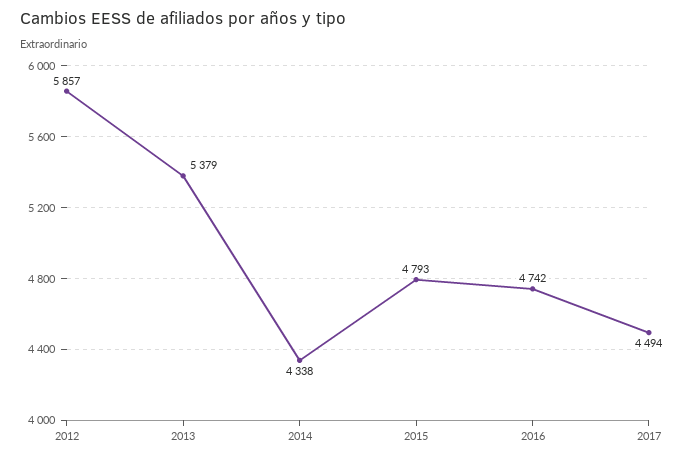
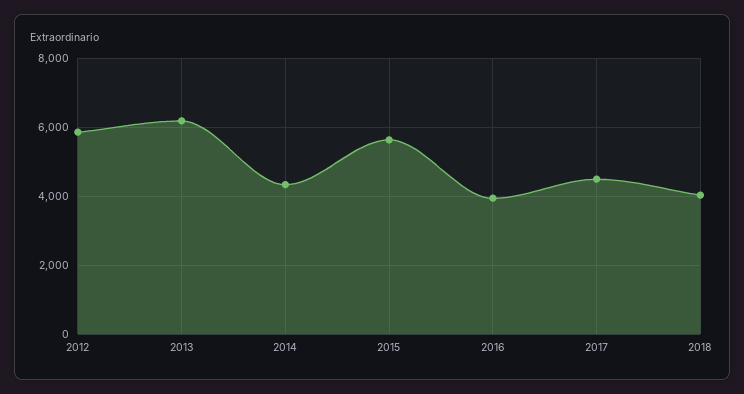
2013: 5379 -> 6200
2015: 4793 -> 5600
2016: 4742 -> 4000
2018: none -> 4000

